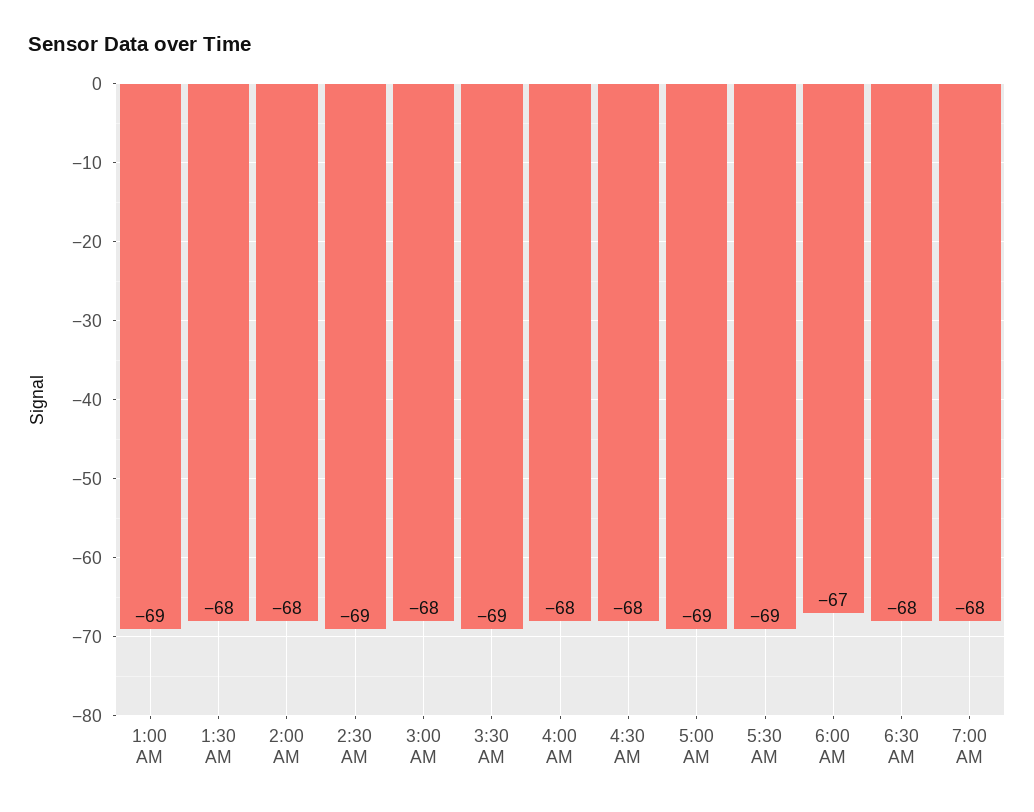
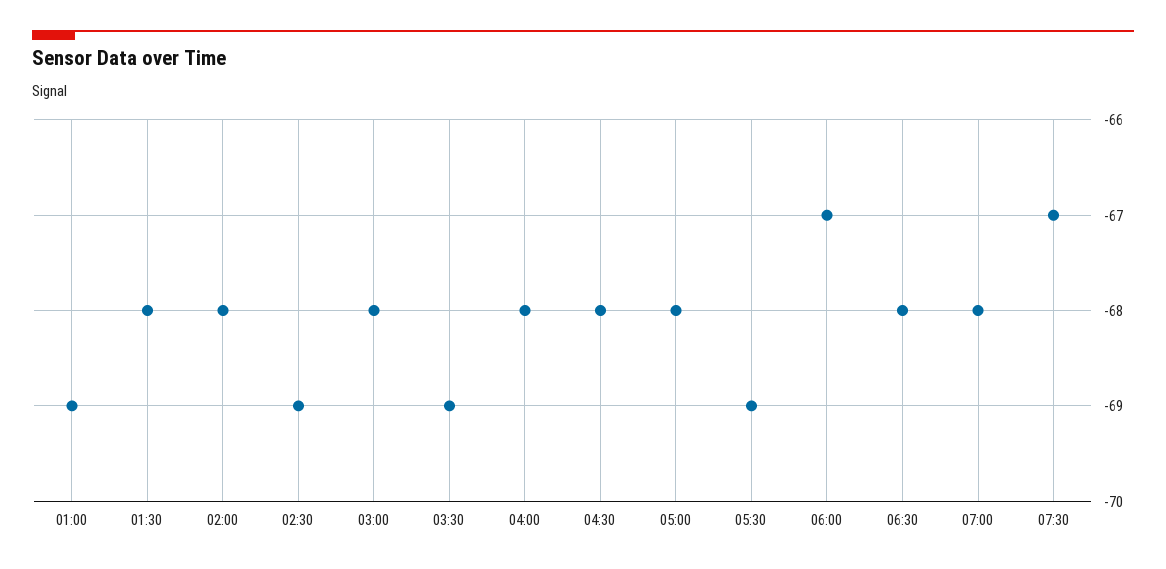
5:00 AM: -69 -> -68
07:30: none -> -67

